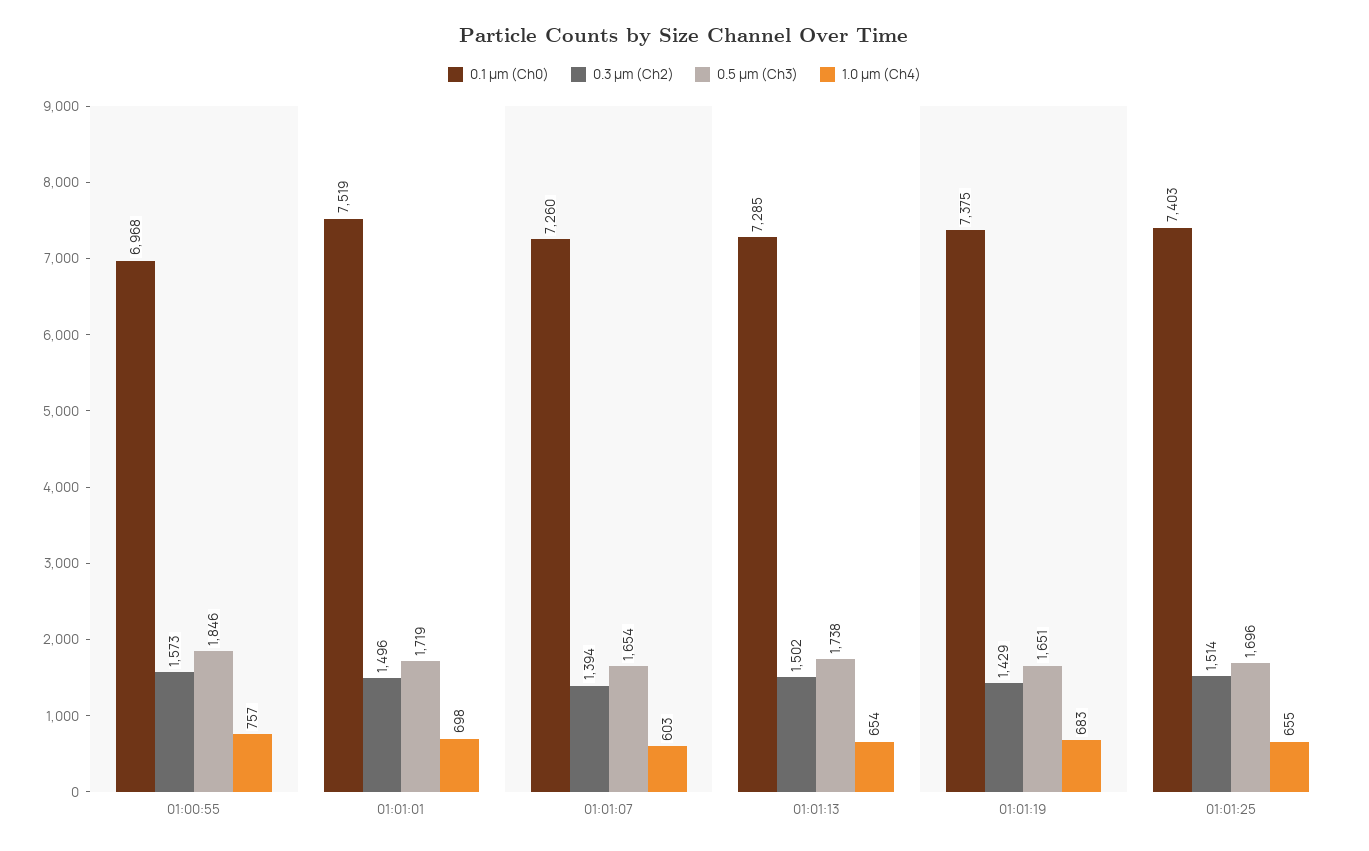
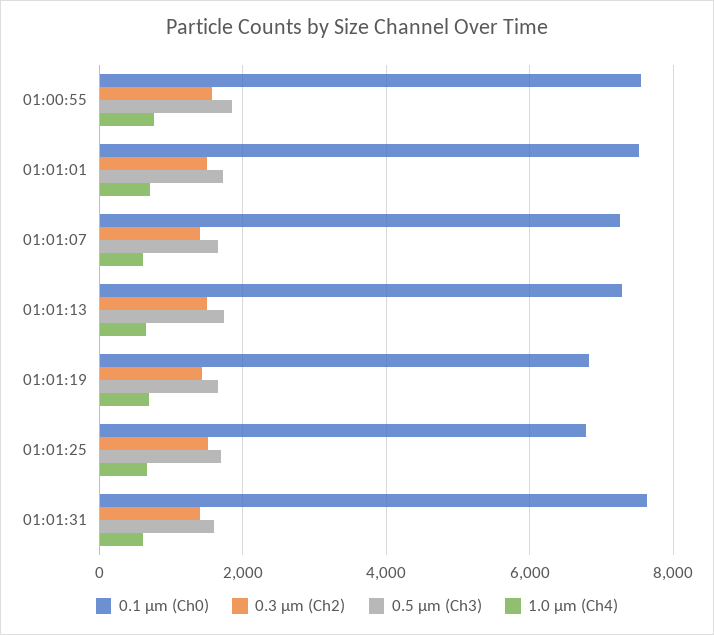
0.1 µm (Ch0), 01:00:55: 6968 -> 7600
0.1 µm (Ch0), 01:01:19: 7375 -> 6800
0.1 µm (Ch0), 01:01:25: 7403 -> 6800
0.1 µm (Ch0), 01:01:31: none -> 7600
0.3 µm (Ch2), 01:01:31: none -> 1400
0.5 µm (Ch3), 01:01:31: none -> 1600
1.0 µm (Ch4), 01:01:31: none -> 600

